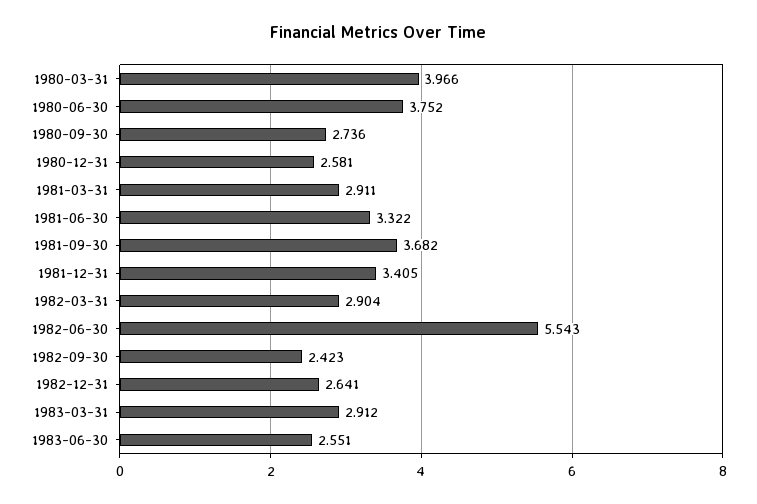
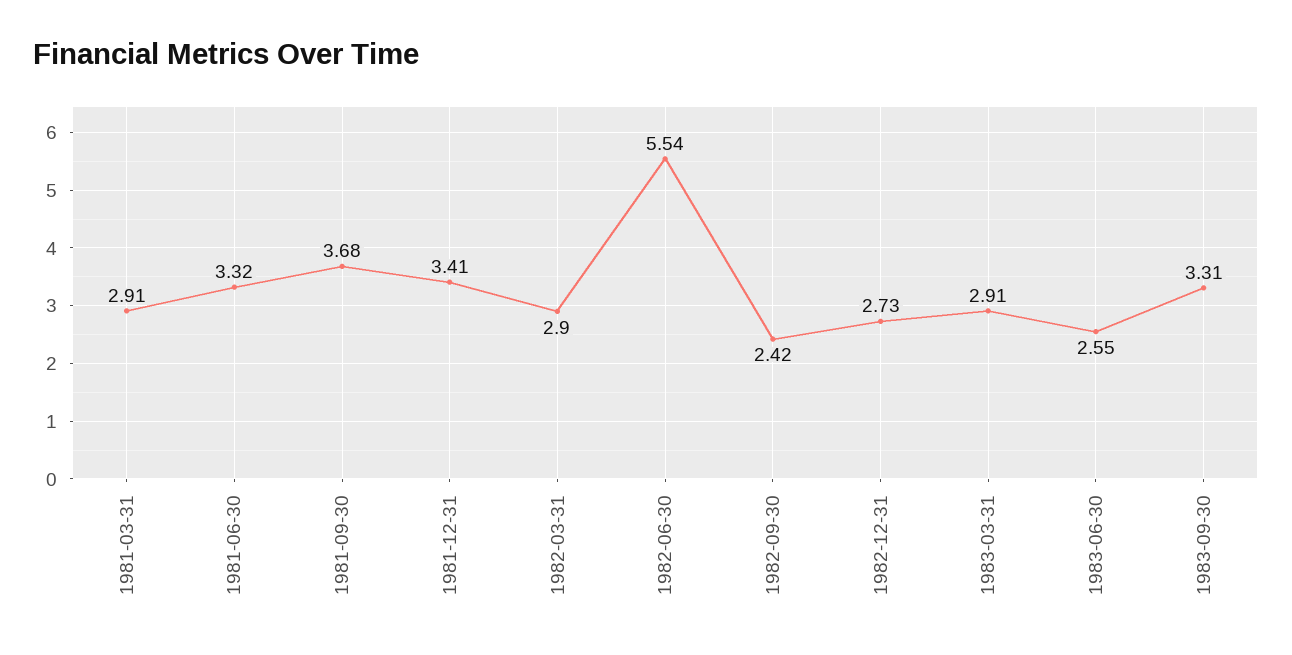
1980-03-31: 3.966 -> none
1980-06-30: 3.752 -> none
1980-09-30: 2.736 -> none
1980-12-31: 2.581 -> none
1982-12-31: 2.641 -> 2.73
1983-09-30: none -> 3.31

